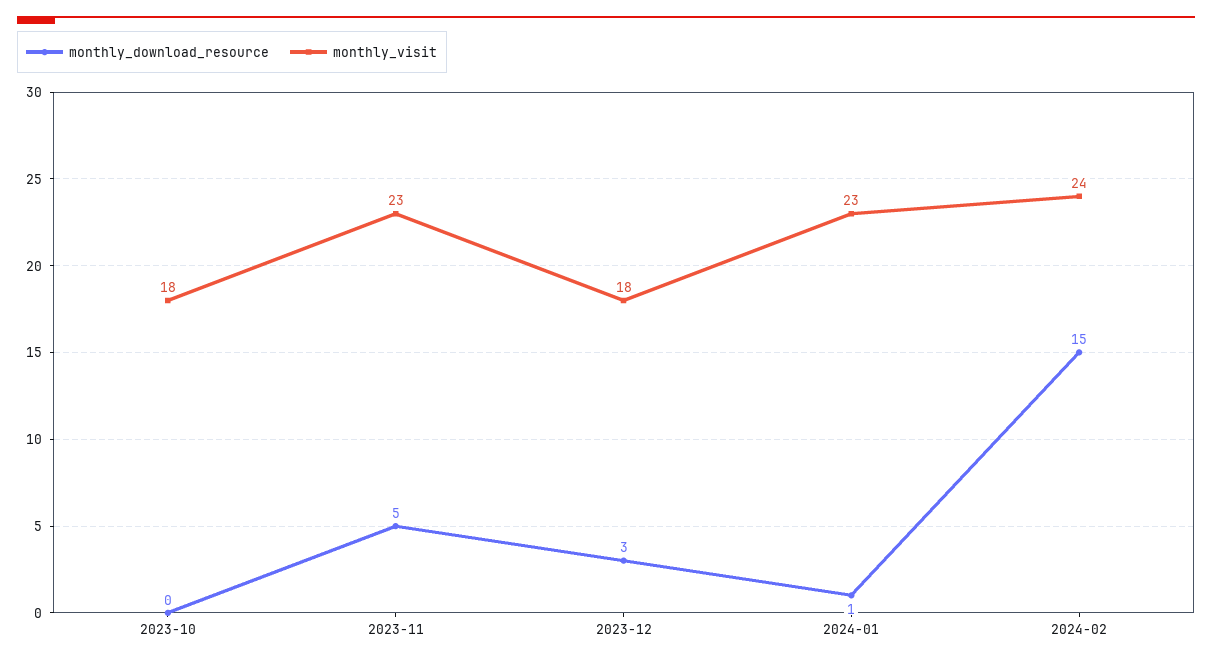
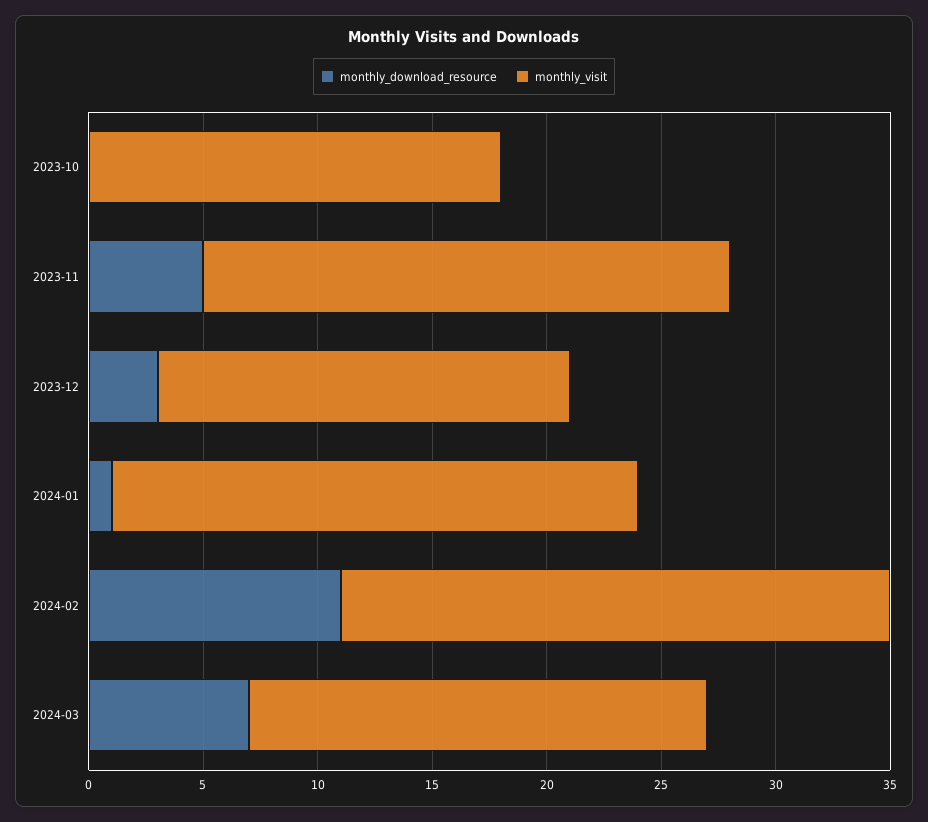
monthly_download_resource, 2024-02: 15 -> 11
monthly_download_resource, 2024-03: none -> 7
monthly_visit, 2024-03: none -> 20

